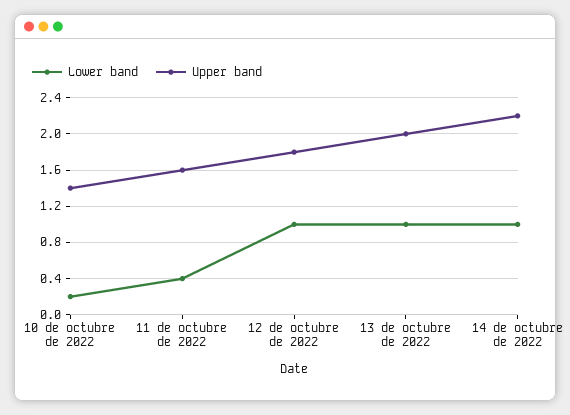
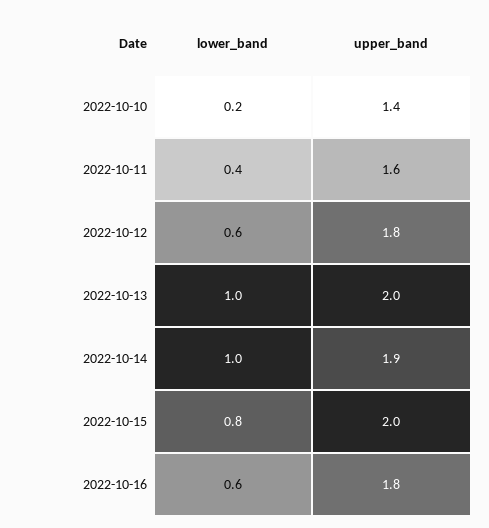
Lower band, 12 de octubre de 2022: 1 -> 0.6
Upper band, 14 de octubre de 2022: 2.2 -> 1.9
Lower band, 2022-10-15: none -> 0.8
Upper band, 2022-10-15: none -> 2
Lower band, 2022-10-16: none -> 0.6
Upper band, 2022-10-16: none -> 1.8

